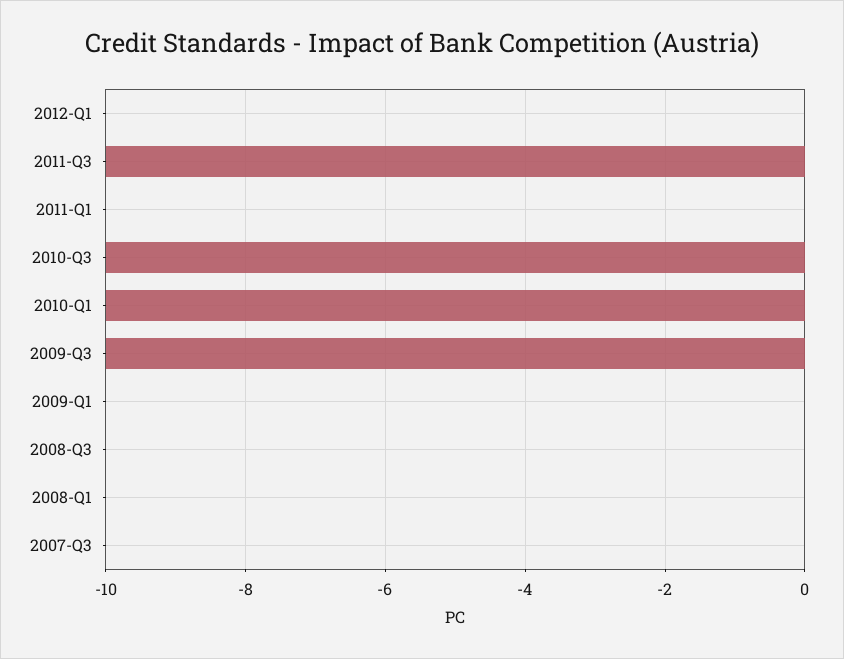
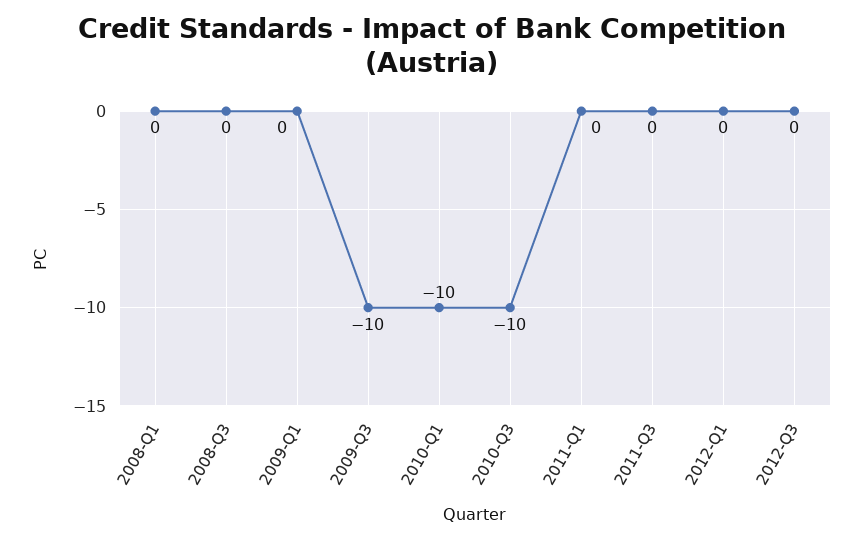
2011-Q3: -10 -> 0
2007-Q3: 0 -> none
2012-Q3: none -> 0

